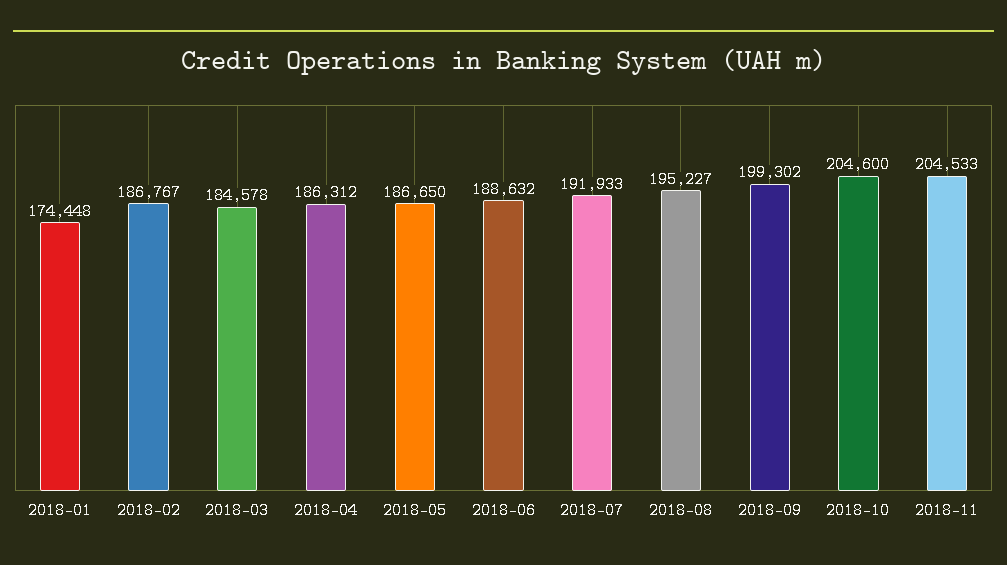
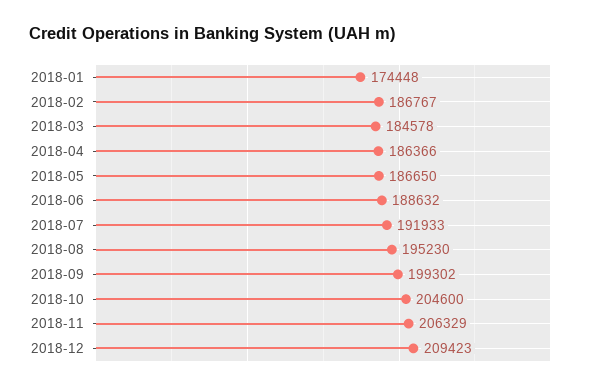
2018-04: 186312 -> 186366
2018-08: 195227 -> 195230
2018-11: 204533 -> 206329
2018-12: none -> 209423

